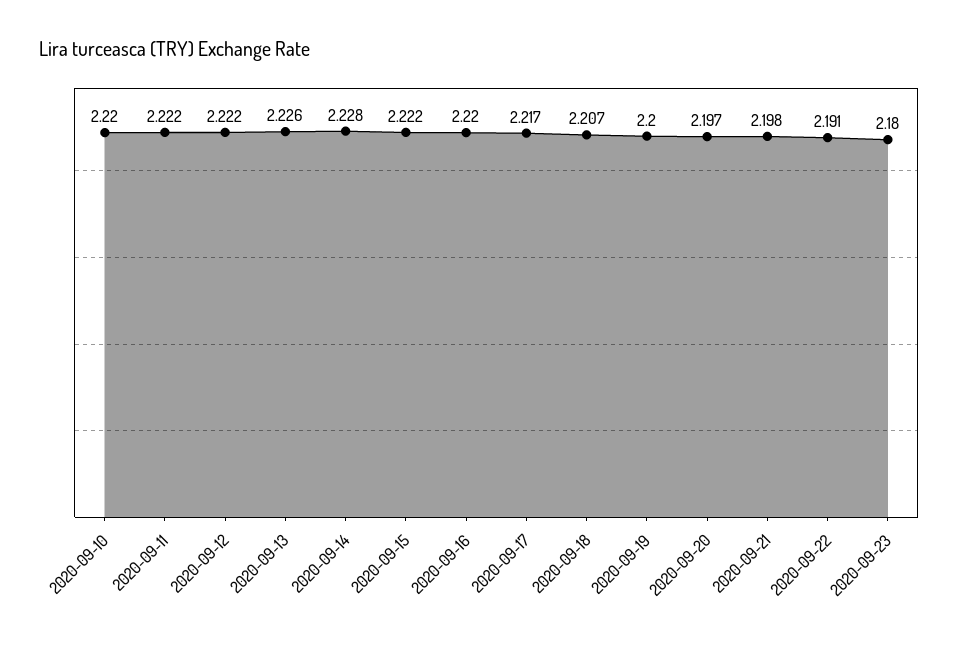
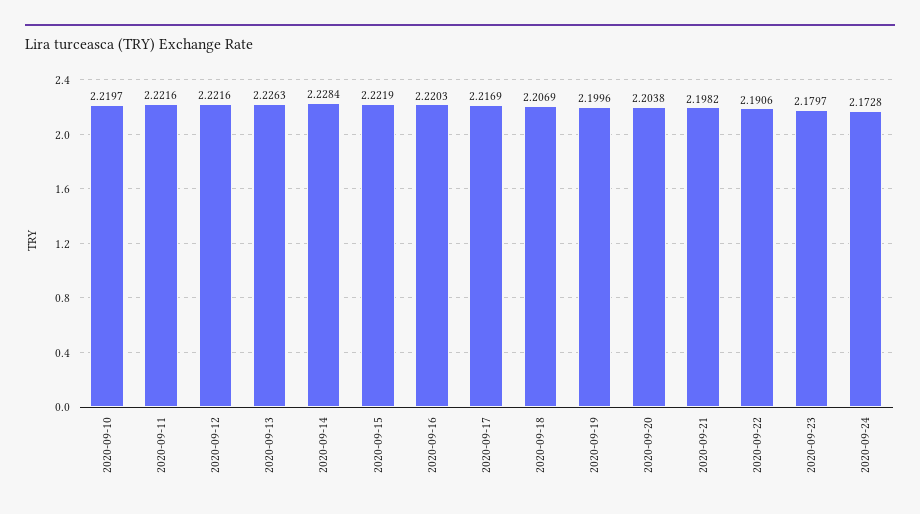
2020-09-20: 2.197 -> 2.2038
2020-09-24: none -> 2.1728

